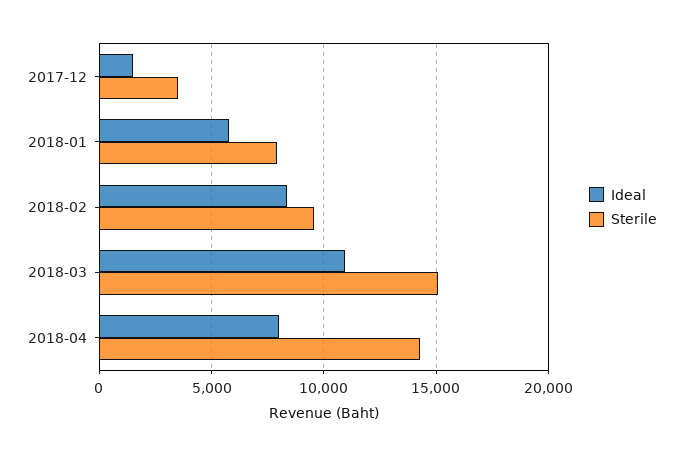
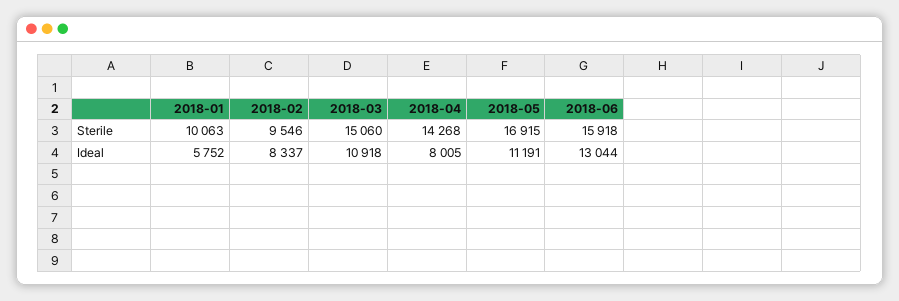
Ideal, 2017-12: 1500 -> none
Sterile, 2017-12: 3500 -> none
Sterile, 2018-01: 8000 -> 10063
Sterile, 2018-05: none -> 16915
Sterile, 2018-06: none -> 15918
Ideal, 2018-05: none -> 11191
Ideal, 2018-06: none -> 13044

